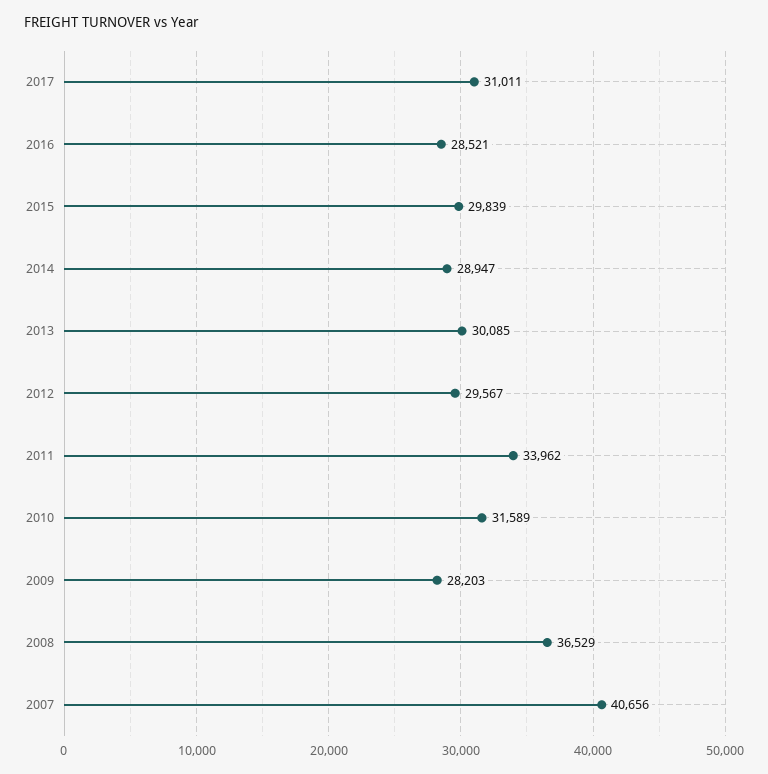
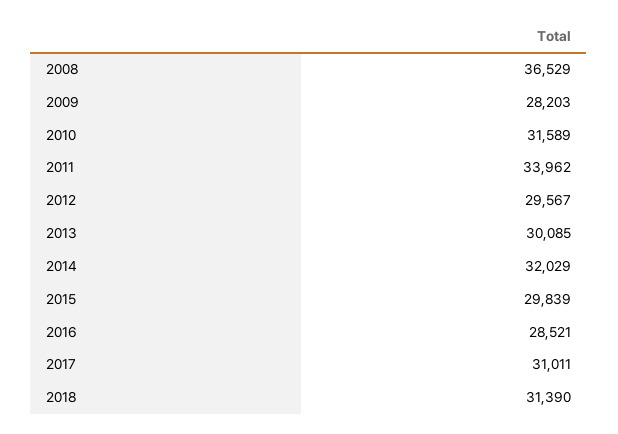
2014: 28947 -> 32029
2007: 40656 -> none
2018: none -> 31390

